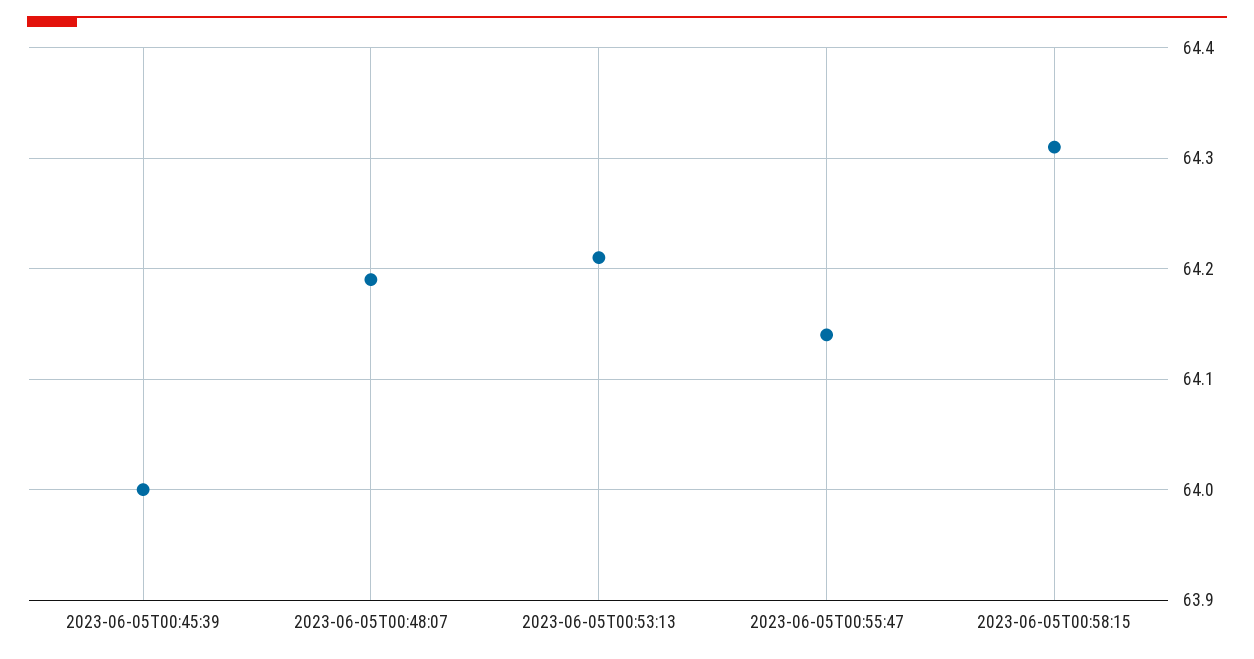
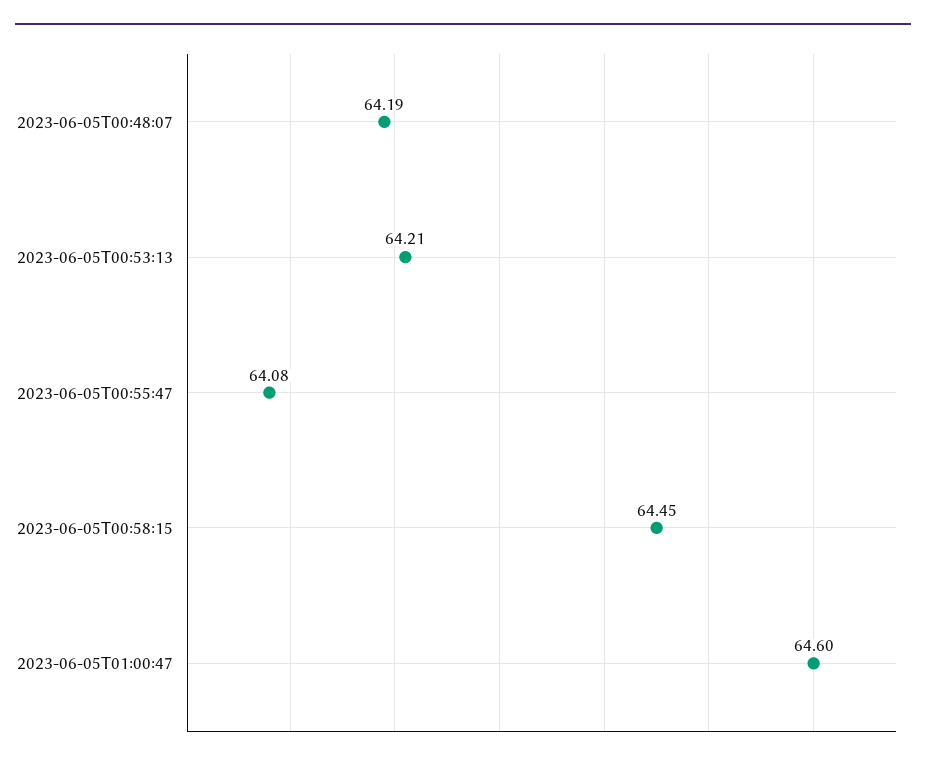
2023-06-05T00:45:39: 64 -> none
2023-06-05T00:55:47: 64.14 -> 64.08
2023-06-05T00:58:15: 64.31 -> 64.45
2023-06-05T01:00:47: none -> 64.6

